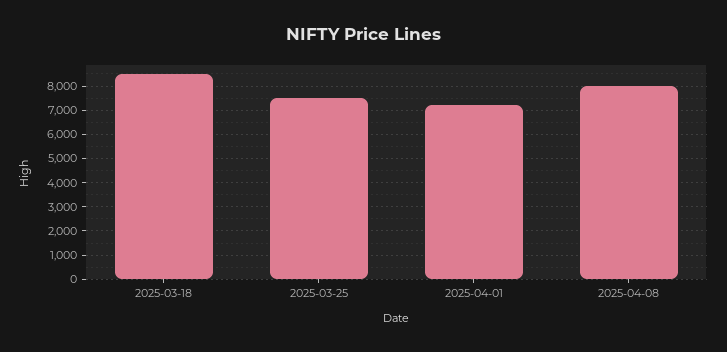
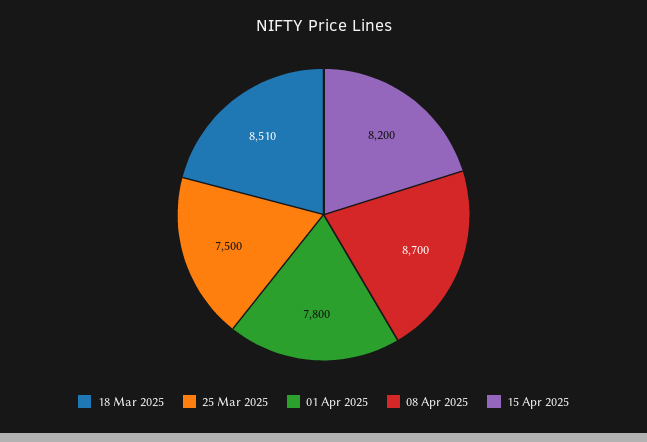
2025-04-01: 7250 -> 7800
2025-04-08: 8000 -> 8700
15 Apr 2025: none -> 8200

